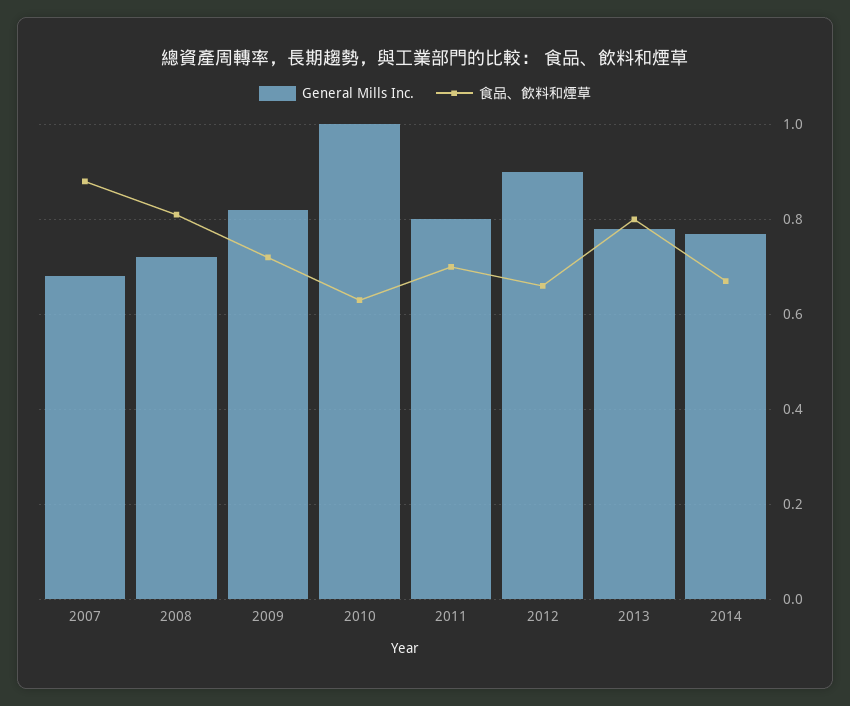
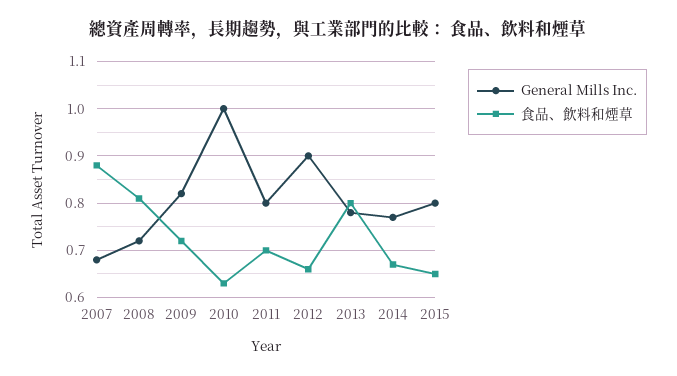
General Mills Inc., 2015: none -> 0.8
食品、飲料和煙草, 2015: none -> 0.65

